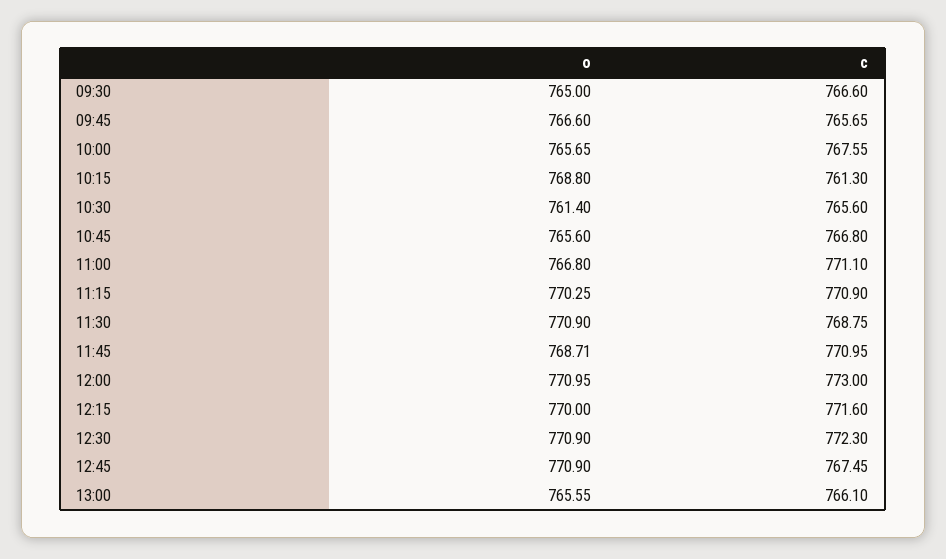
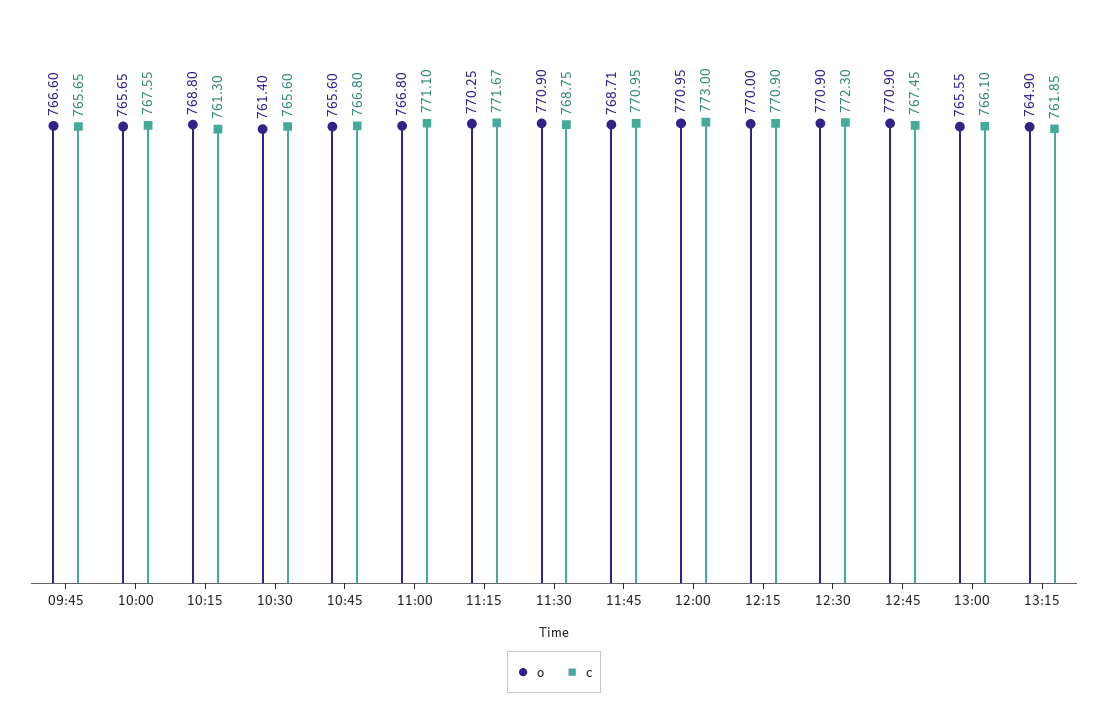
o, 09:30: 765 -> none
c, 09:30: 766.6 -> none
c, 11:15: 770.9 -> 771.67
c, 12:15: 771.6 -> 770.9
o, 13:15: none -> 764.9
c, 13:15: none -> 761.85

